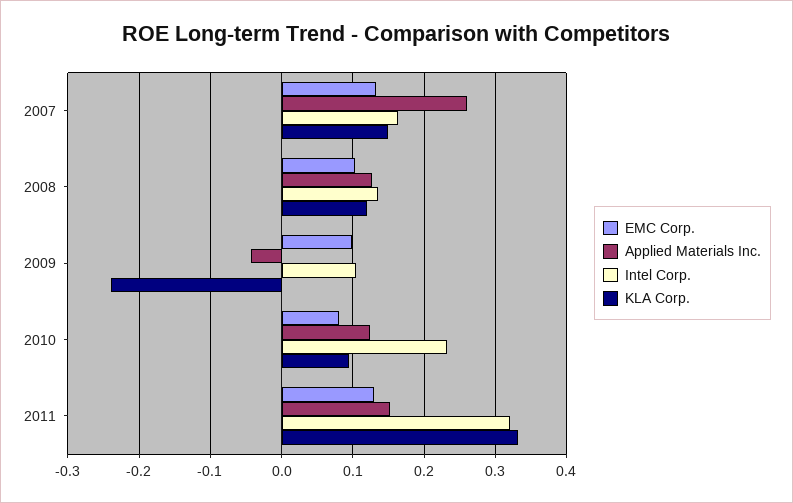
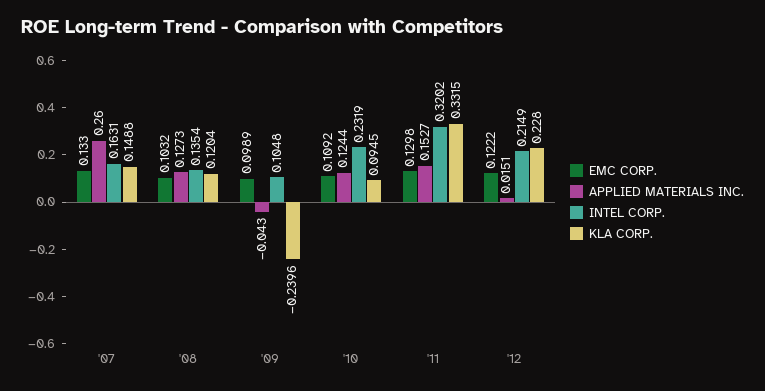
EMC Corp., 2010: 0.08 -> 0.1092
EMC Corp., '12: none -> 0.1222
Applied Materials Inc., '12: none -> 0.0151
Intel Corp., '12: none -> 0.2149
KLA Corp., '12: none -> 0.228

